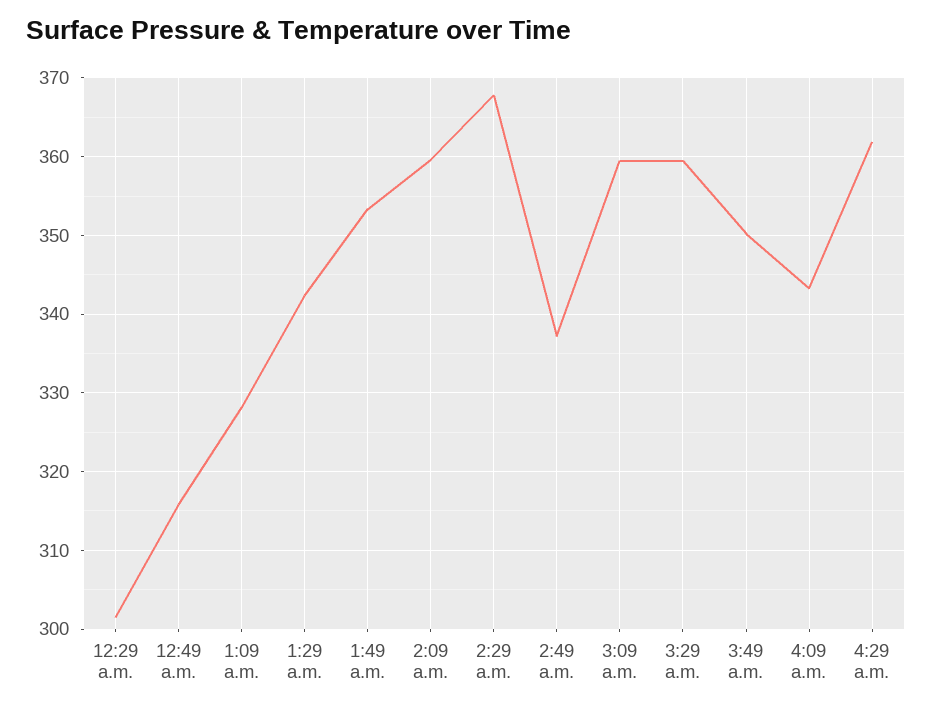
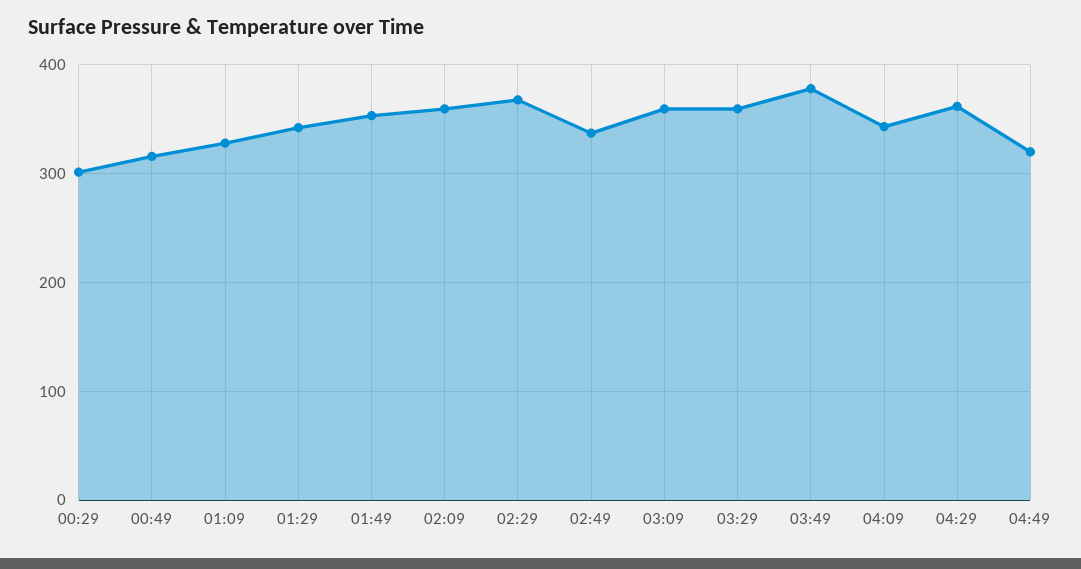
3:49 a.m.: 350 -> 380
04:49: none -> 320

